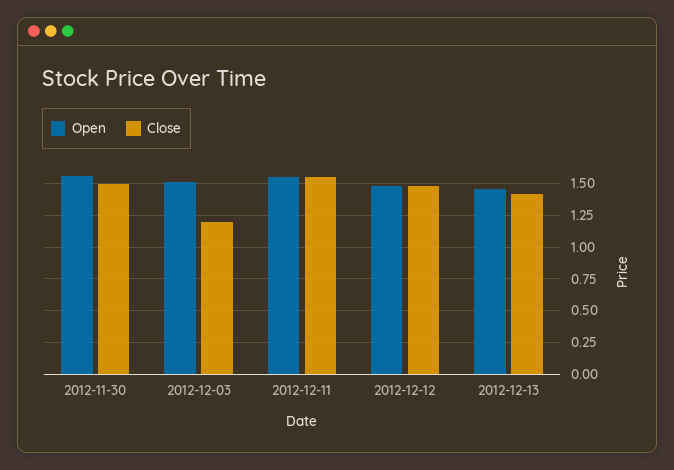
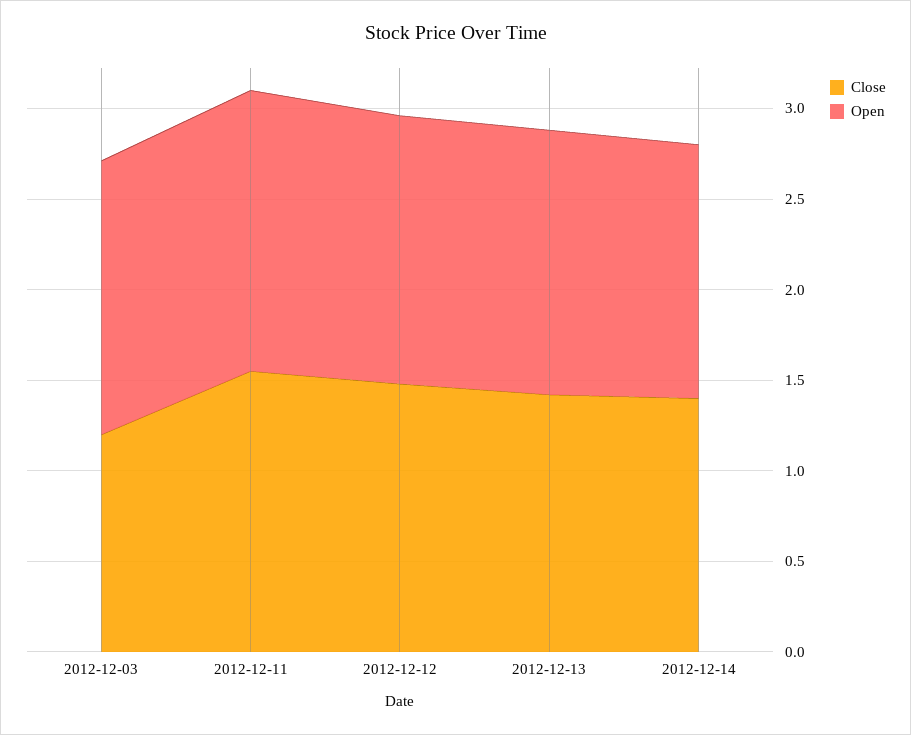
Open, 2012-11-30: 1.55 -> none
Close, 2012-11-30: 1.5 -> none
Close, 2012-12-14: none -> 1.4
Open, 2012-12-14: none -> 1.4

